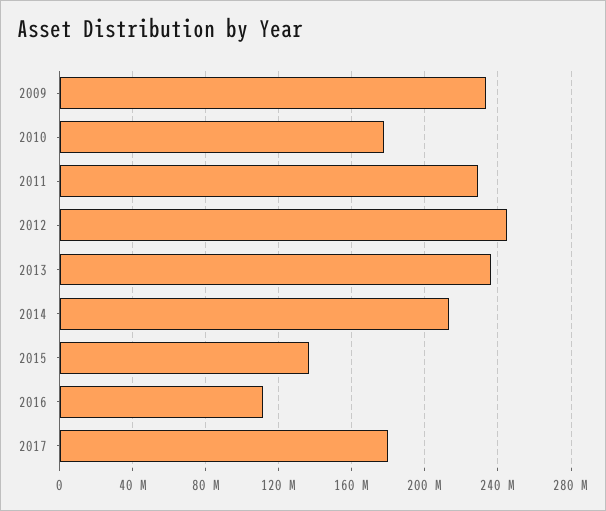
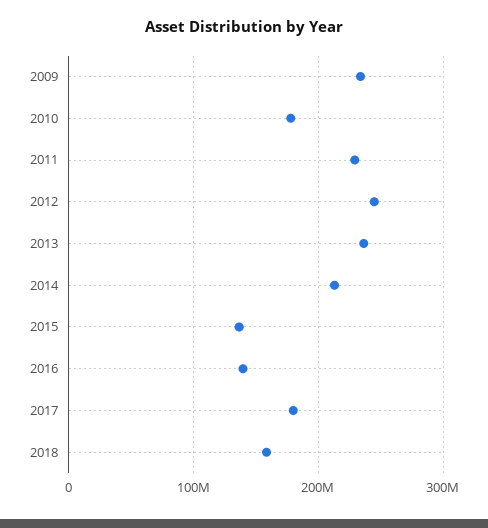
2016: 110000000 -> 140000000
2018: none -> 160000000

